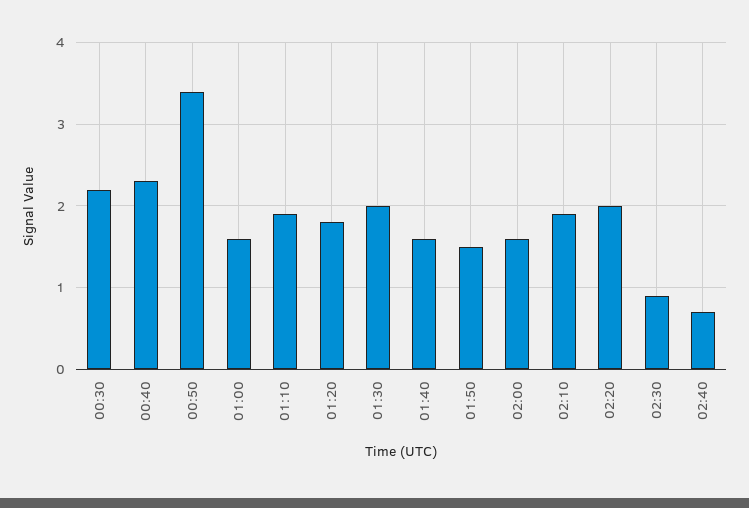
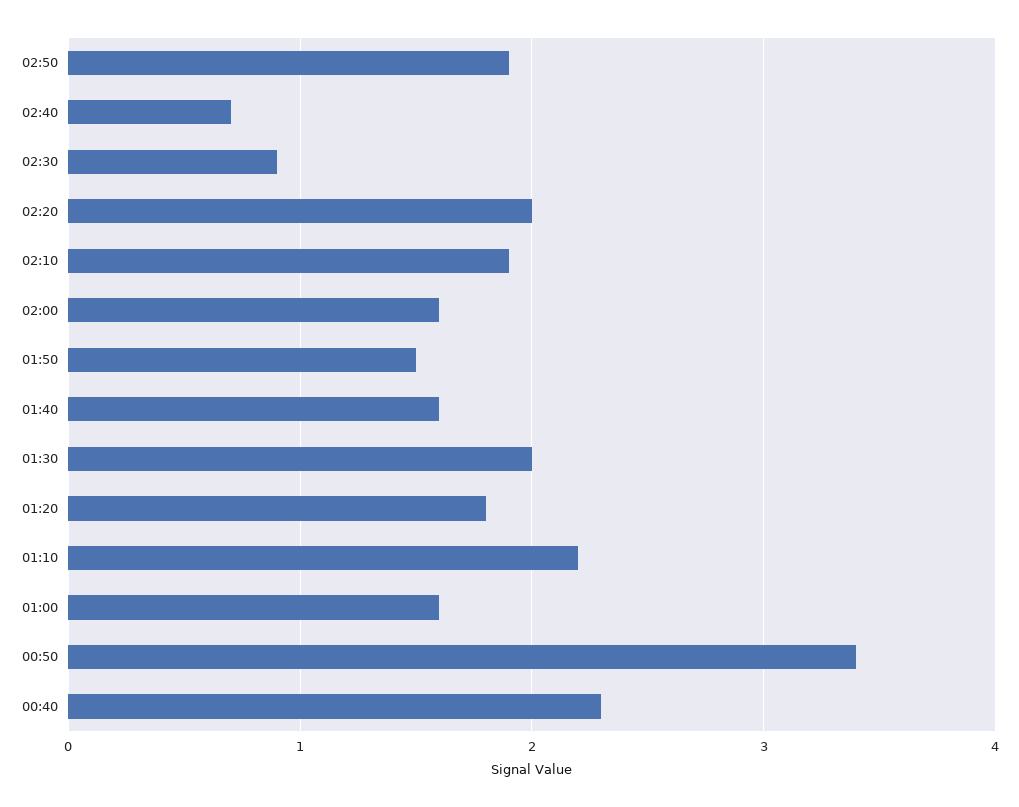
00:30: 2.2 -> none
01:10: 1.9 -> 2.2
02:50: none -> 1.9

